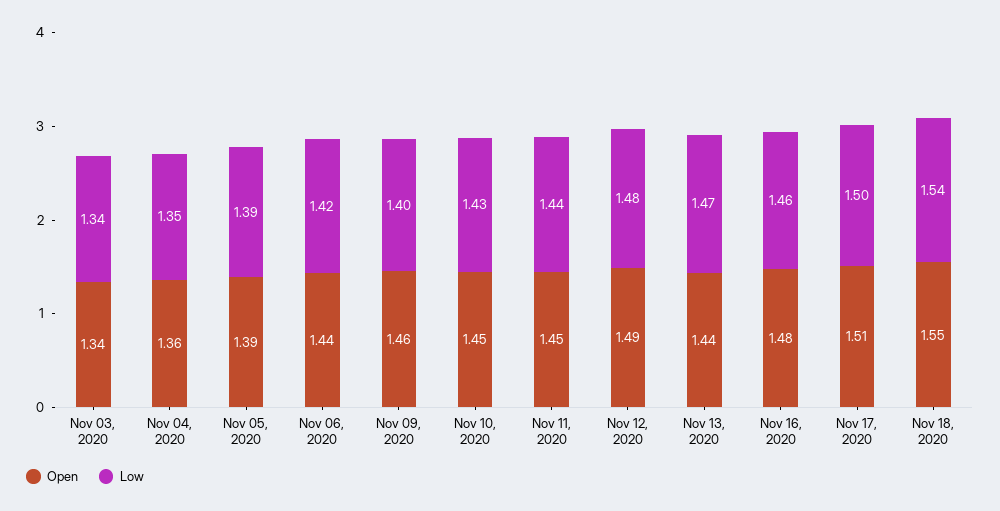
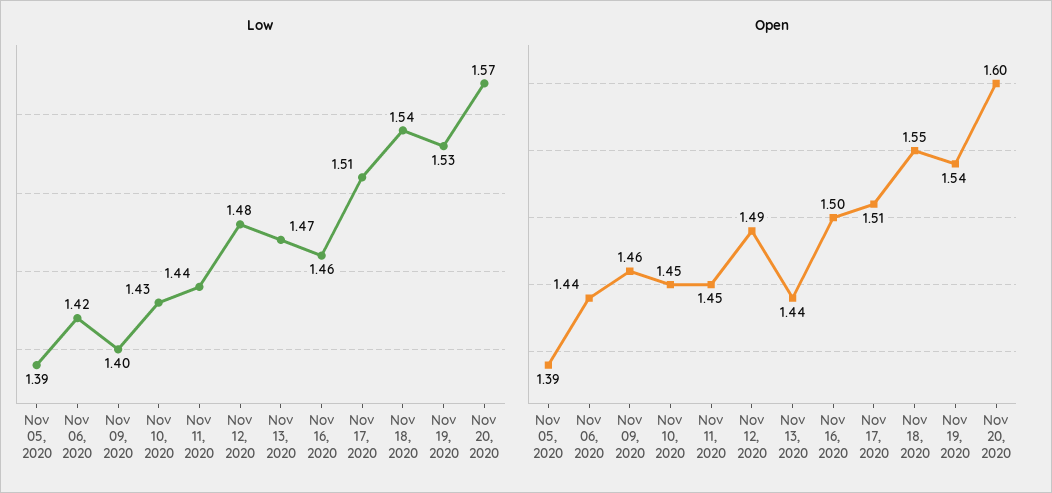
Open, Nov 03, 2020: 1.34 -> none
Low, Nov 03, 2020: 1.34 -> none
Open, Nov 04, 2020: 1.36 -> none
Low, Nov 04, 2020: 1.35 -> none
Open, Nov 16, 2020: 1.48 -> 1.5
Low, Nov 17, 2020: 1.5 -> 1.51
Low, Nov 19, 2020: none -> 1.53
Low, Nov 20, 2020: none -> 1.57
Open, Nov 19, 2020: none -> 1.54
Open, Nov 20, 2020: none -> 1.6

